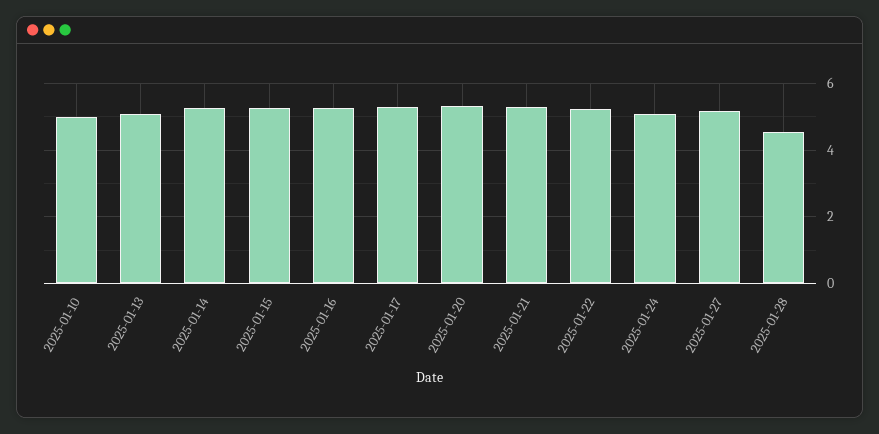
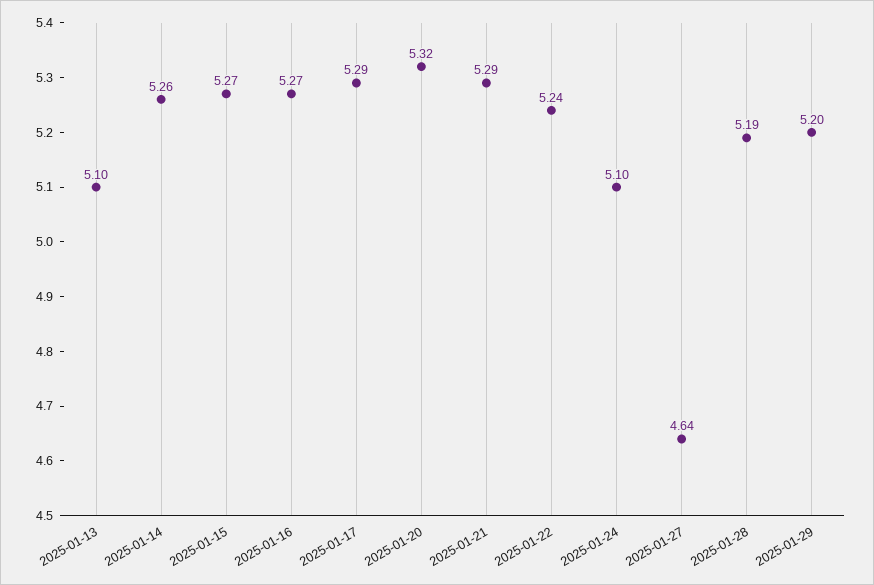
2025-01-10: 5 -> none
2025-01-27: 5.2 -> 4.64
2025-01-28: 4.6 -> 5.19
2025-01-29: none -> 5.2

